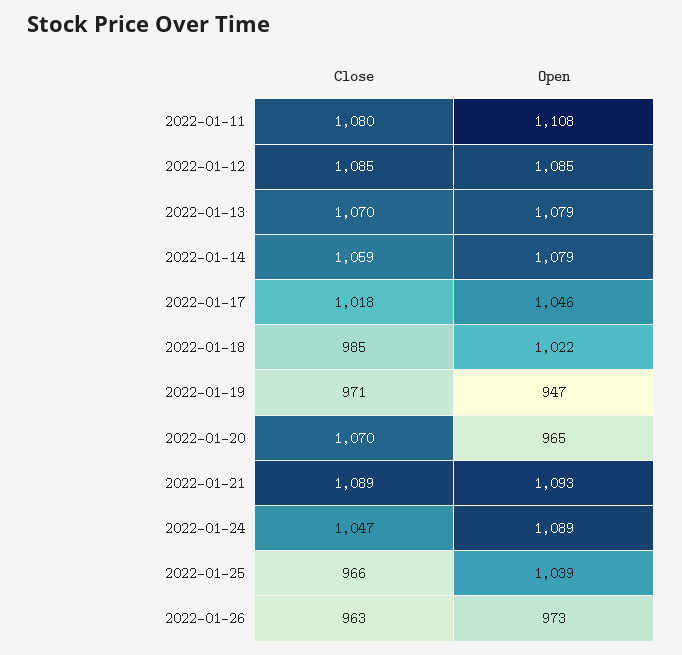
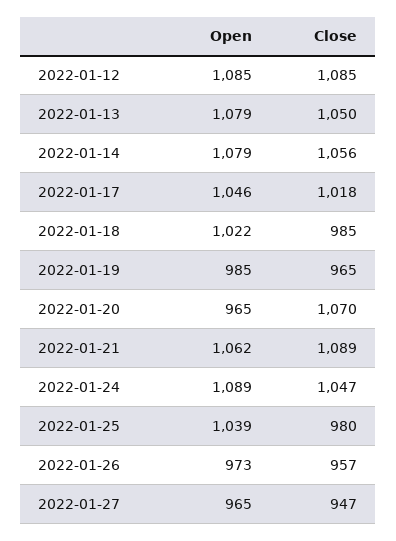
Close, 2022-01-11: 1080 -> none
Open, 2022-01-11: 1108 -> none
Close, 2022-01-13: 1070 -> 1050
Close, 2022-01-14: 1059 -> 1056
Close, 2022-01-19: 971 -> 965
Open, 2022-01-19: 947 -> 985
Open, 2022-01-21: 1093 -> 1062
Close, 2022-01-25: 966 -> 980
Close, 2022-01-26: 963 -> 957
Open, 2022-01-27: none -> 965
Close, 2022-01-27: none -> 947

